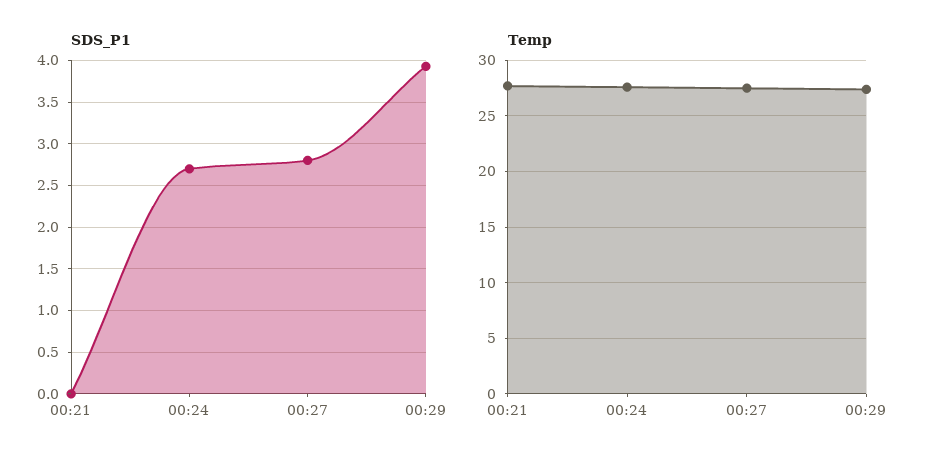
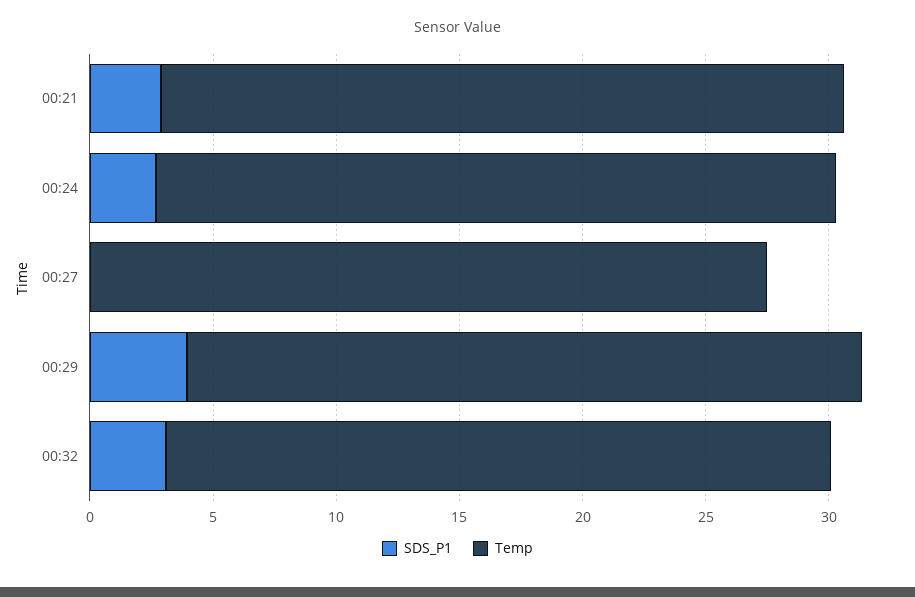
SDS_P1, 00:21: 0 -> 3
SDS_P1, 00:27: 2.8 -> 0
SDS_P1, 00:32: none -> 3
Temp, 00:32: none -> 27

